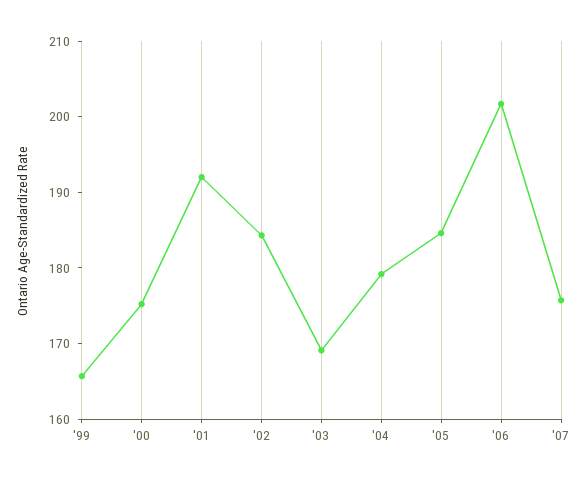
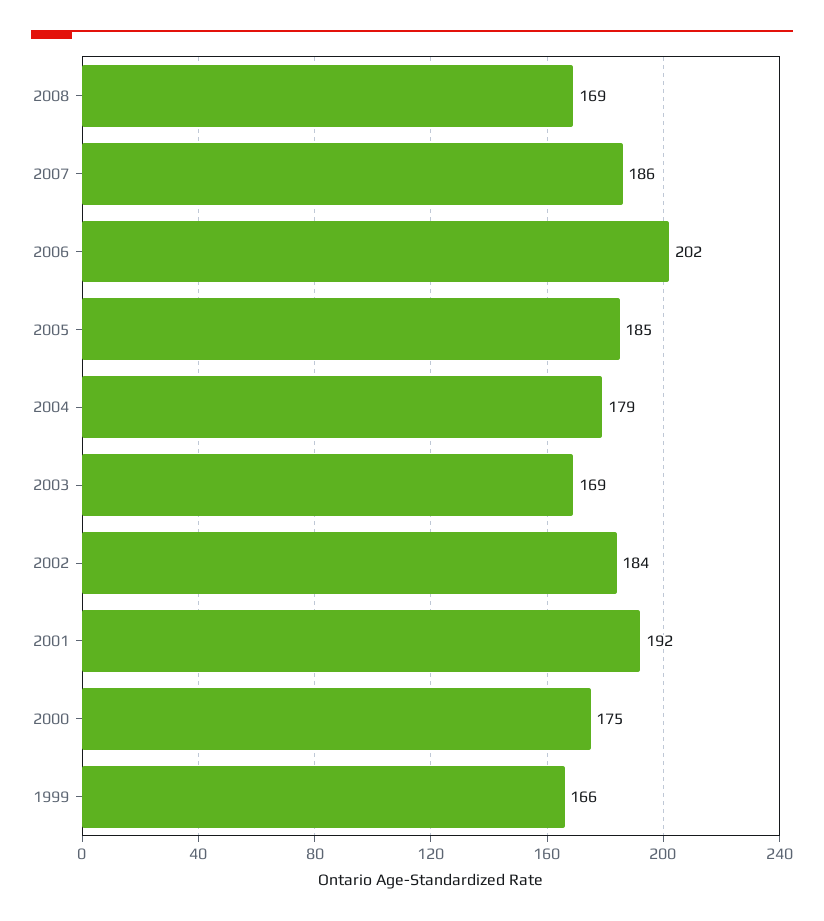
'07: 176 -> 186
2008: none -> 169

